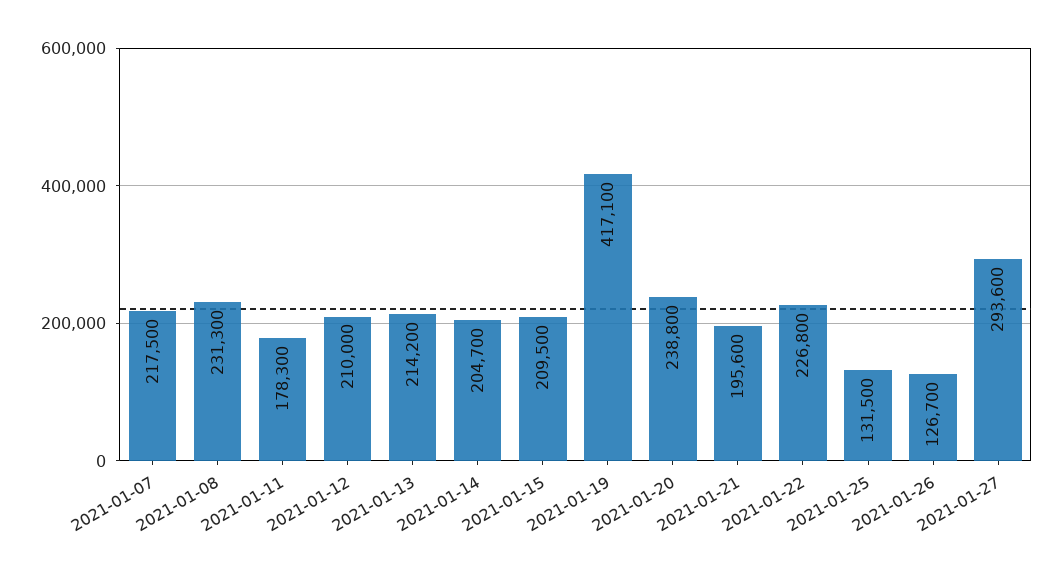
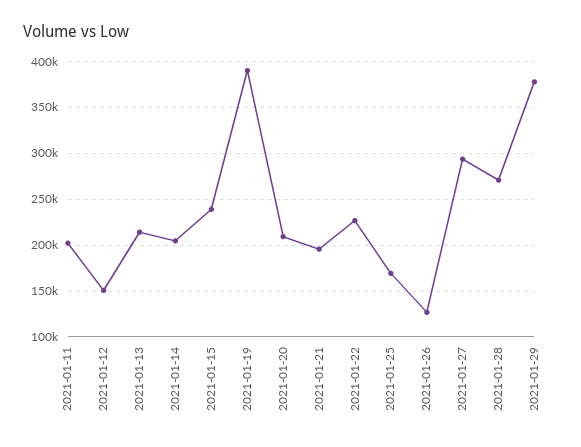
2021-01-07: 217500 -> none
2021-01-08: 231300 -> none
2021-01-11: 178300 -> 200000
2021-01-12: 210000 -> 150000
2021-01-15: 209500 -> 240000
2021-01-19: 417100 -> 390000
2021-01-20: 238800 -> 210000
2021-01-25: 131500 -> 170000
2021-01-28: none -> 270000
2021-01-29: none -> 380000

